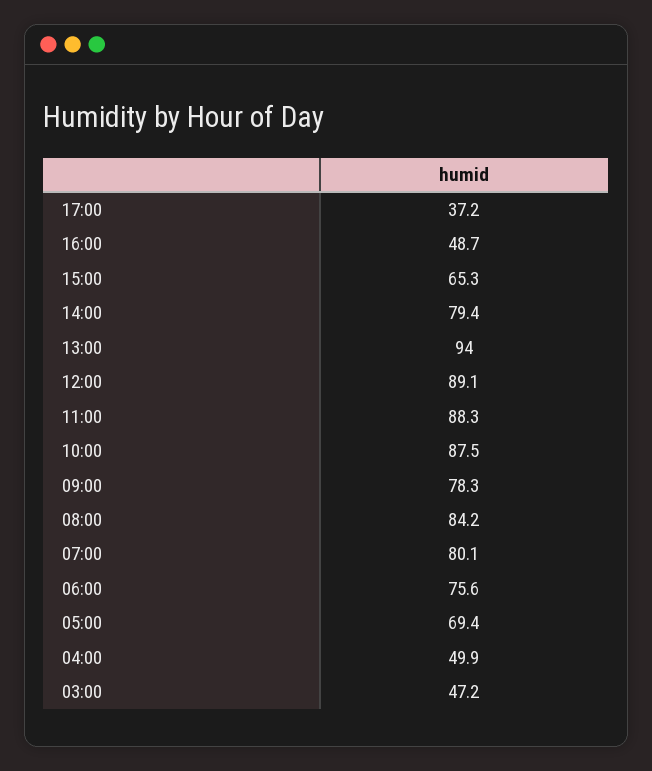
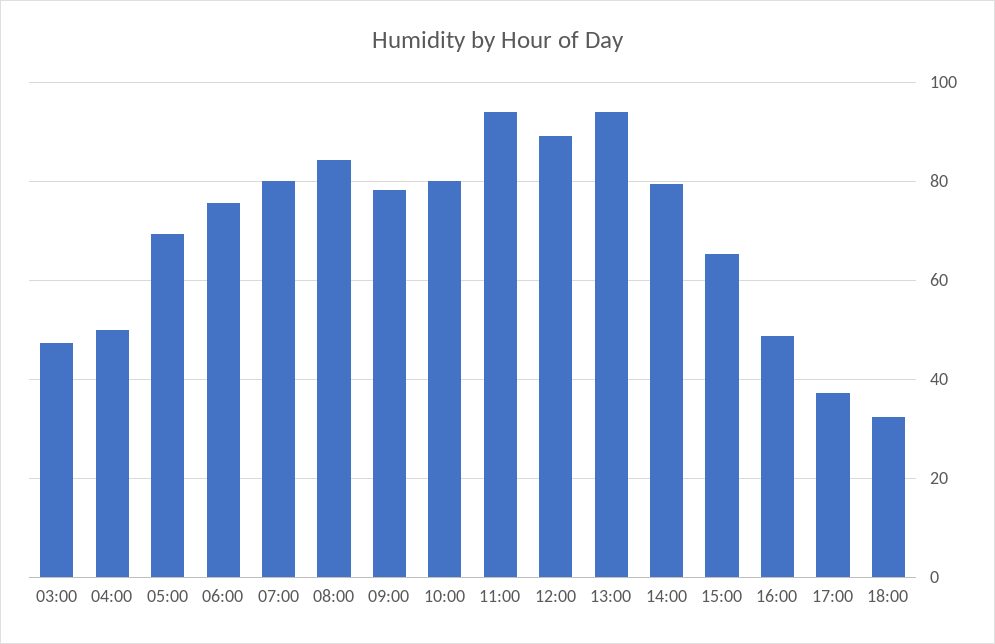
11:00: 88.3 -> 94
10:00: 87.5 -> 80
18:00: none -> 32

